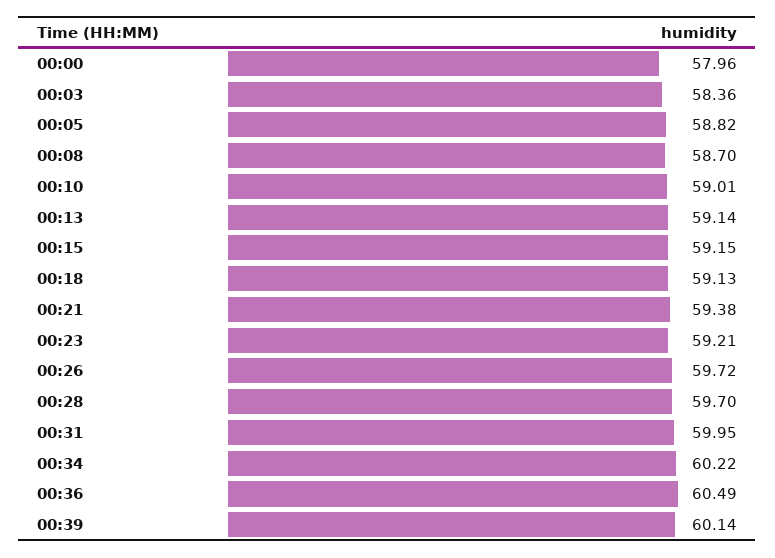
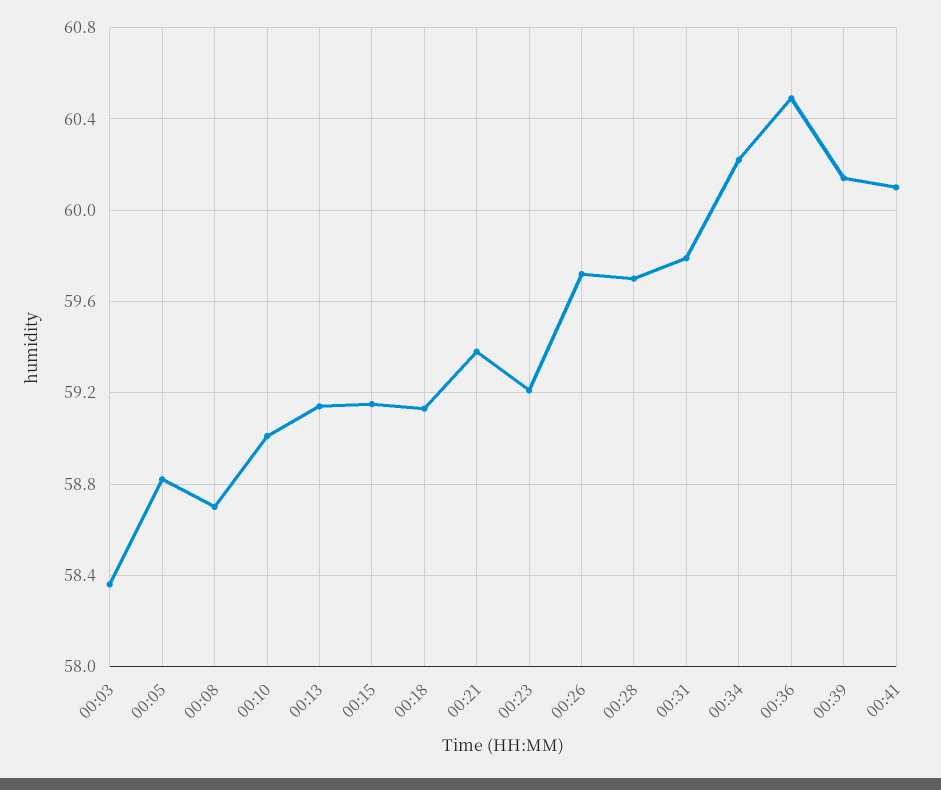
00:00: 57.96 -> none
00:31: 59.95 -> 59.8
00:41: none -> 60.1

